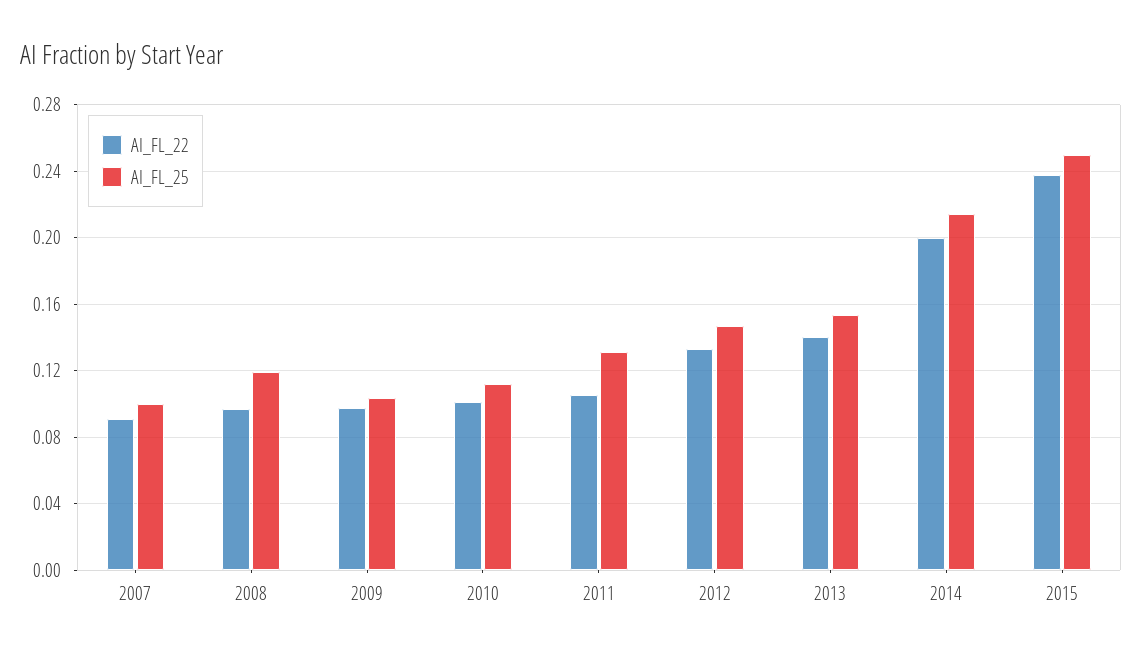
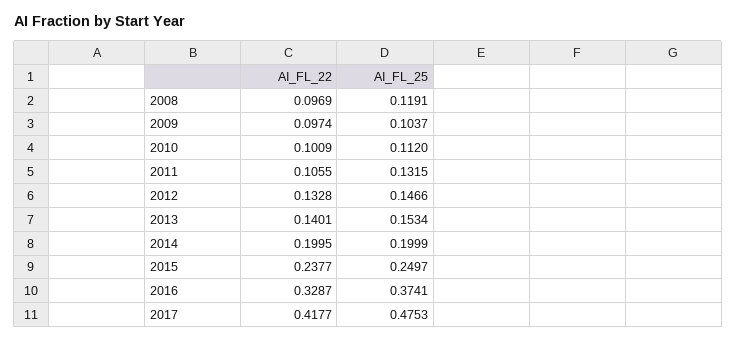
AI_FL_22, 2007: 0.09 -> none
AI_FL_25, 2007: 0.1 -> none
AI_FL_25, 2014: 0.215 -> 0.1999
AI_FL_22, 2016: none -> 0.3287
AI_FL_25, 2016: none -> 0.3741
AI_FL_22, 2017: none -> 0.4177
AI_FL_25, 2017: none -> 0.4753

